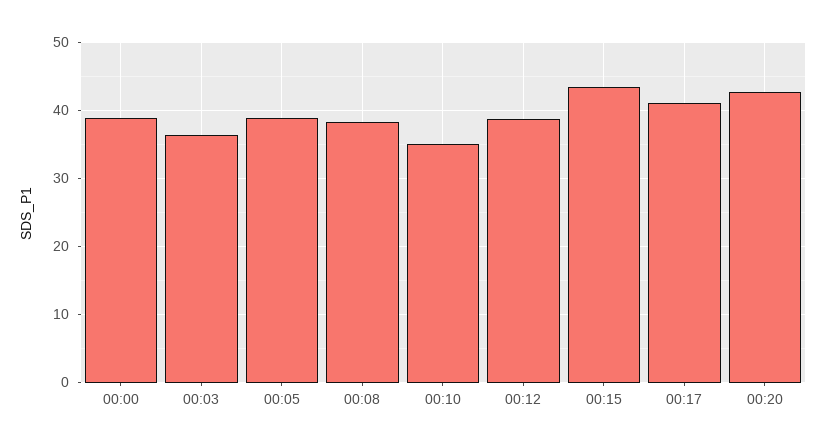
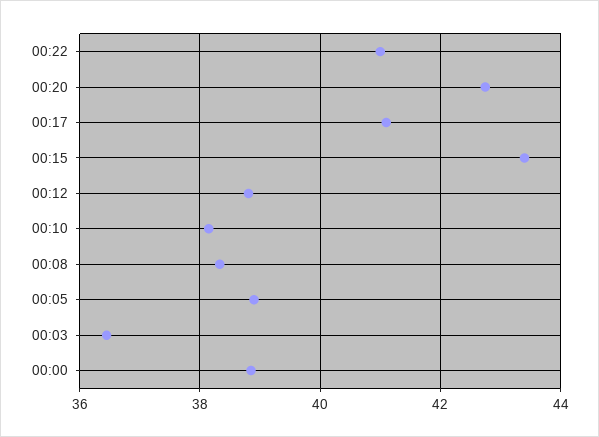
00:10: 35 -> 38.2
00:22: none -> 41

